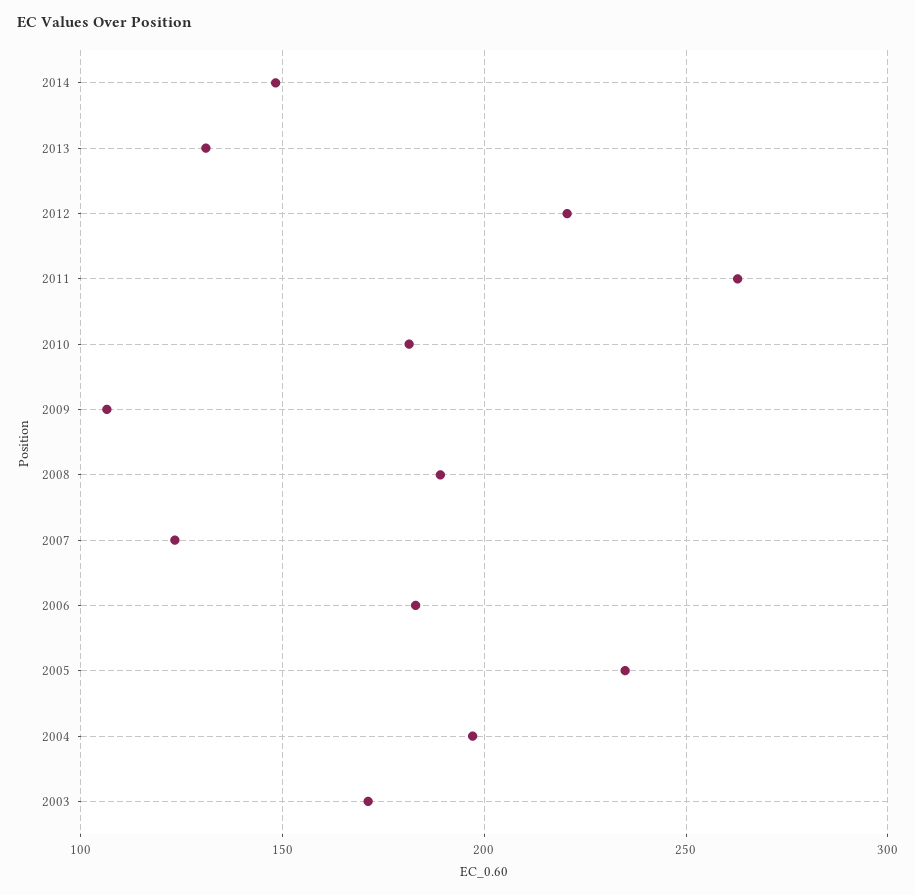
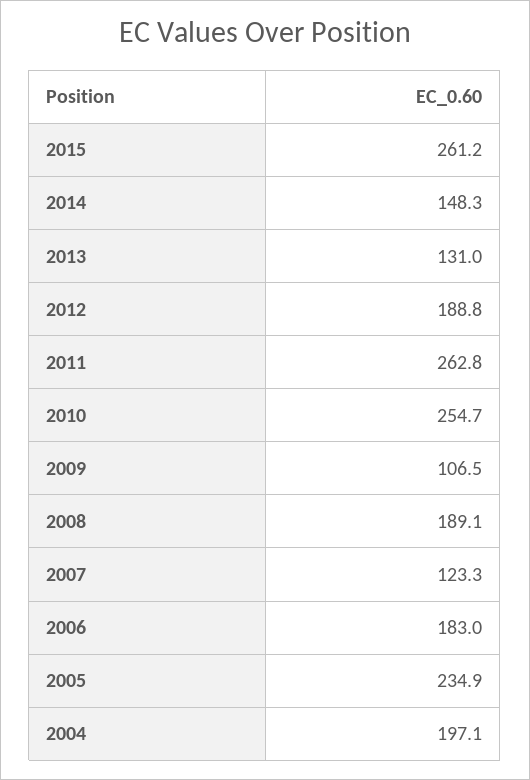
2012: 220 -> 188.8
2010: 180 -> 254.7
2003: 170 -> none
2015: none -> 261.2

